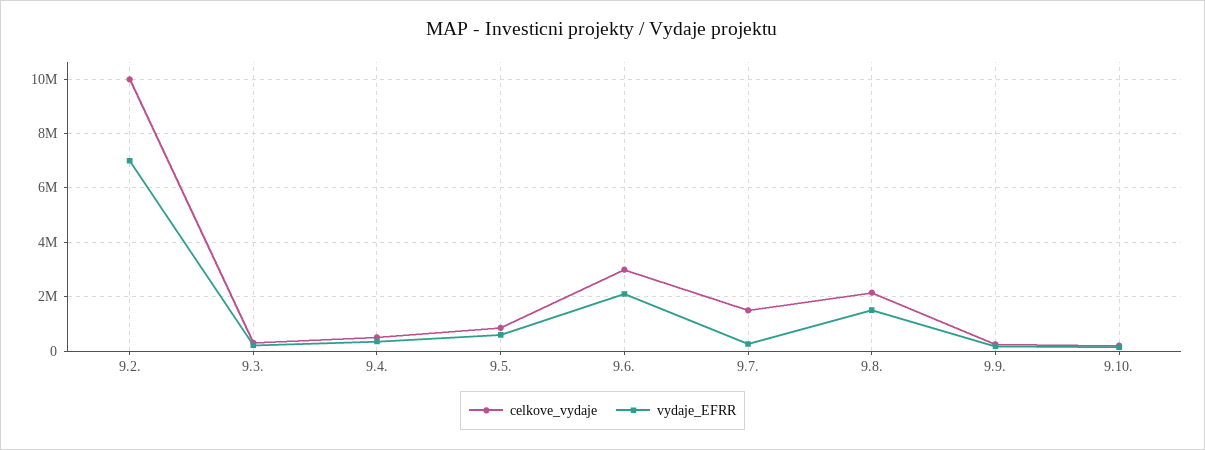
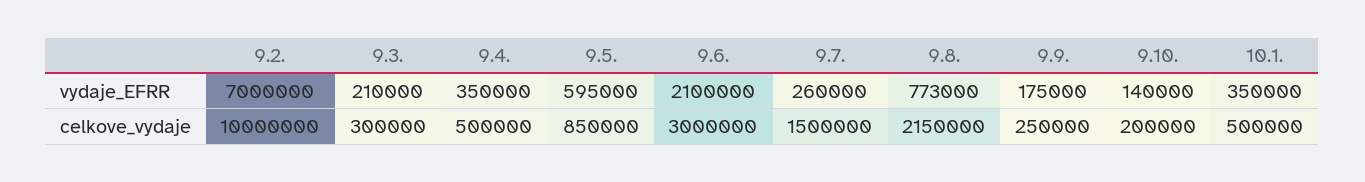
vydaje_EFRR, 9.8.: 1500000 -> 773000
vydaje_EFRR, 10.1.: none -> 350000
celkove_vydaje, 10.1.: none -> 500000

